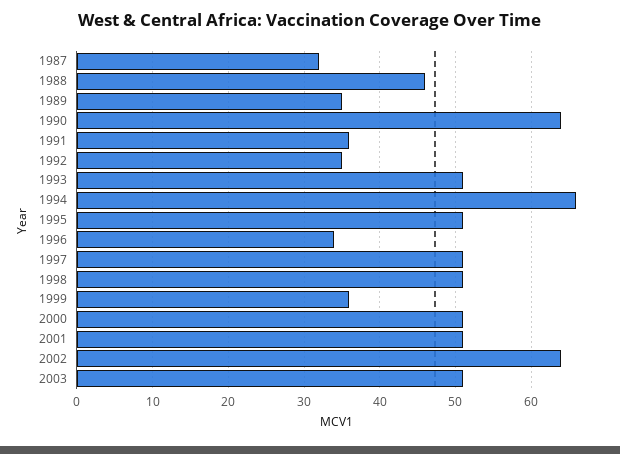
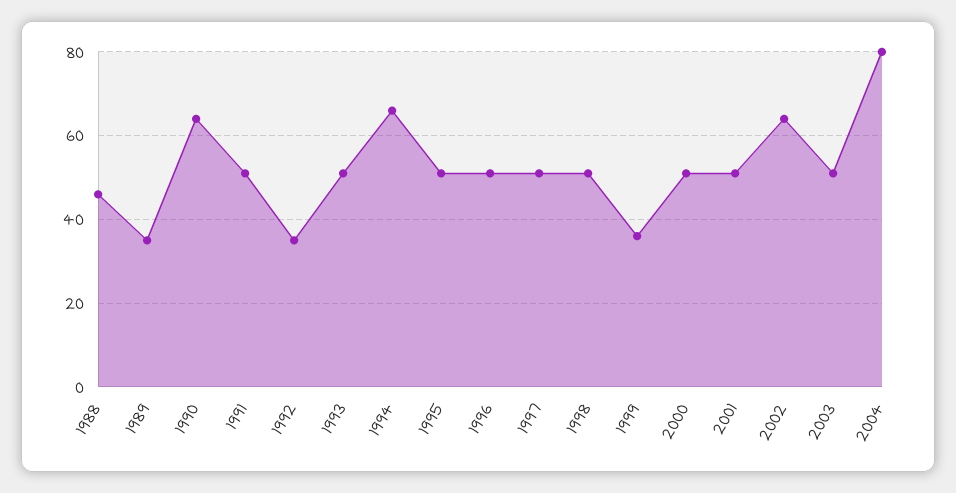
1987: 32 -> none
1991: 36 -> 50
1996: 34 -> 50
2004: none -> 80

